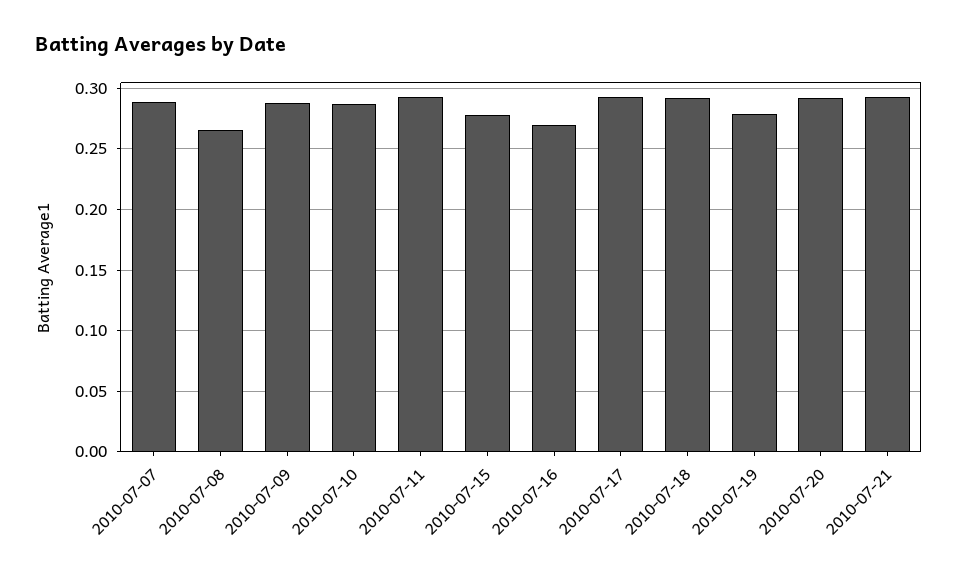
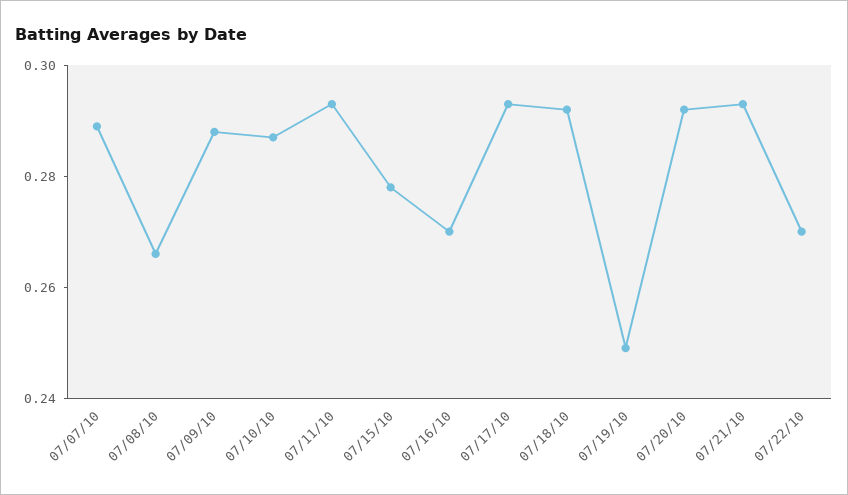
2010-07-19: 0.28 -> 0.25
07/22/10: none -> 0.27

